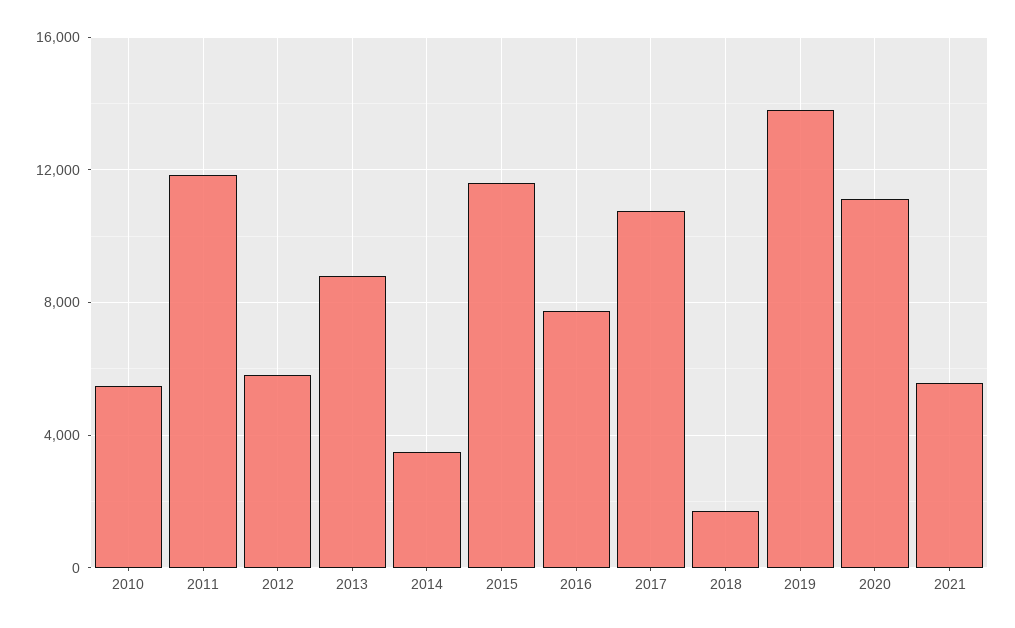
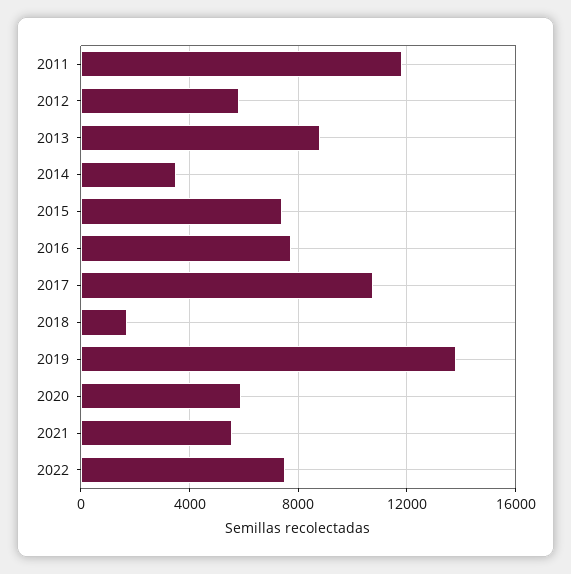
2010: 5500 -> none
2015: 11500 -> 7500
2020: 11000 -> 6000
2022: none -> 7500

